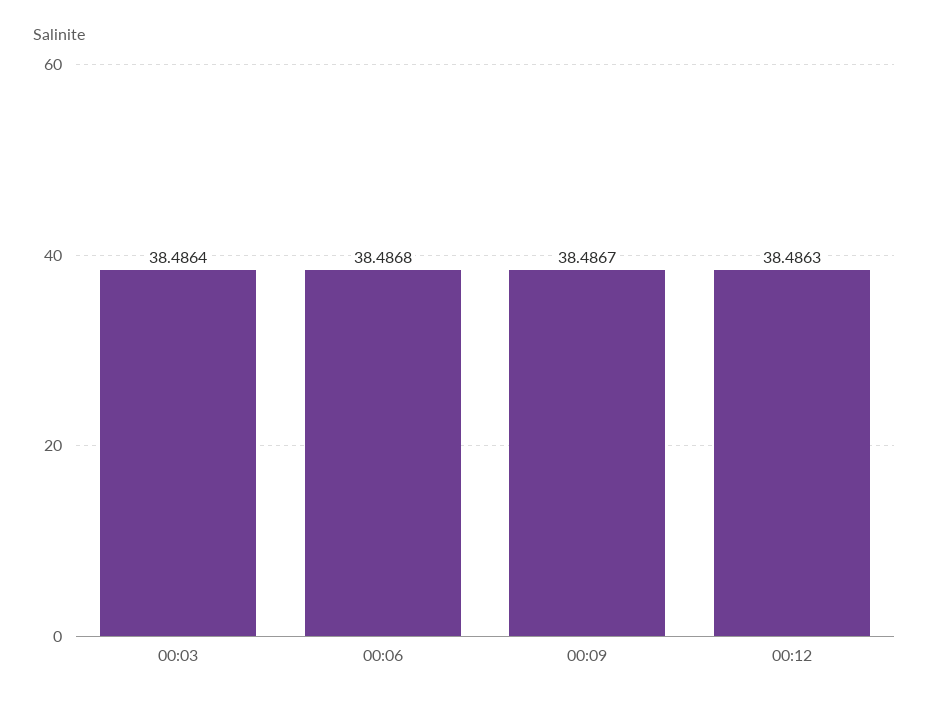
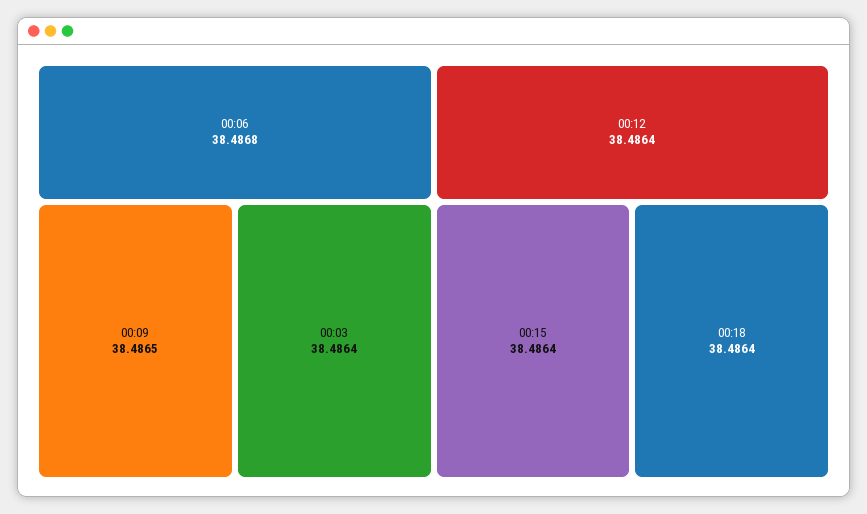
00:09: 38.4867 -> 38.4865
00:12: 38.4863 -> 38.4864
00:15: none -> 38.4864
00:18: none -> 38.4864

